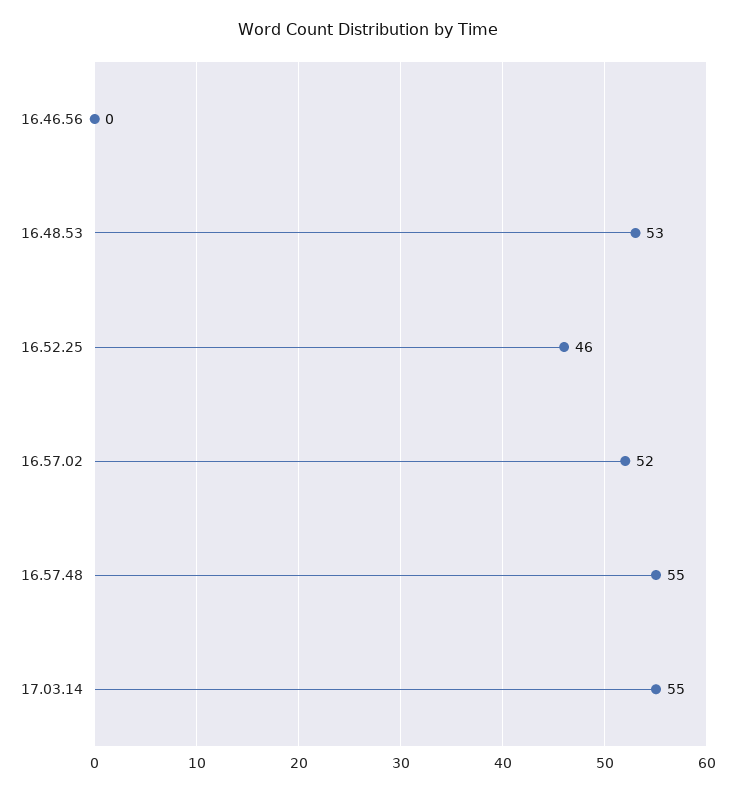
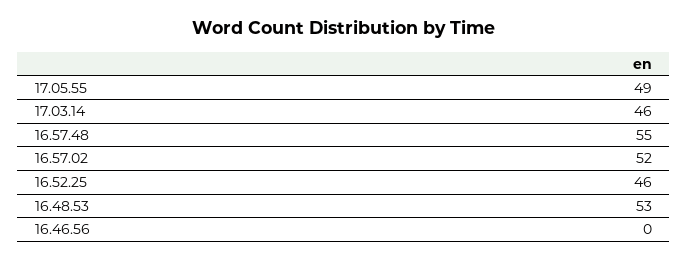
17.03.14: 55 -> 46
17.05.55: none -> 49

